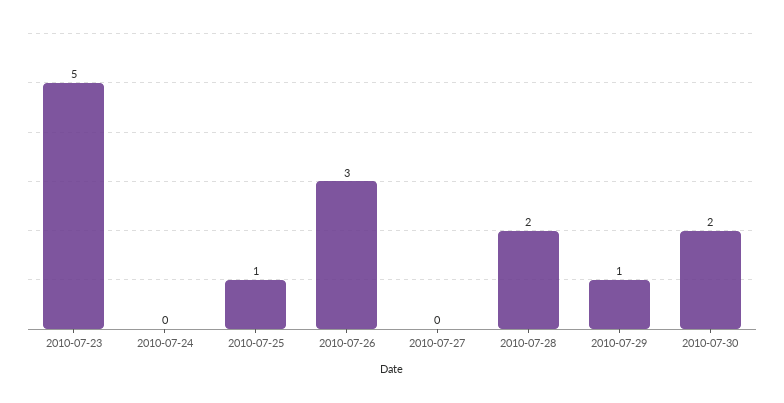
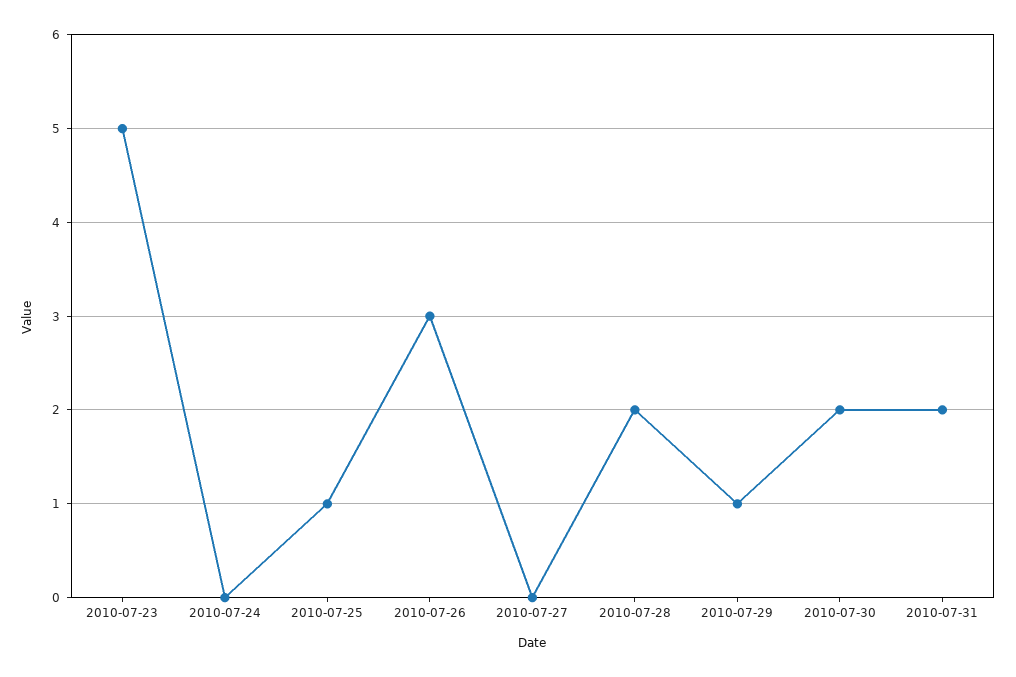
2010-07-31: none -> 2

